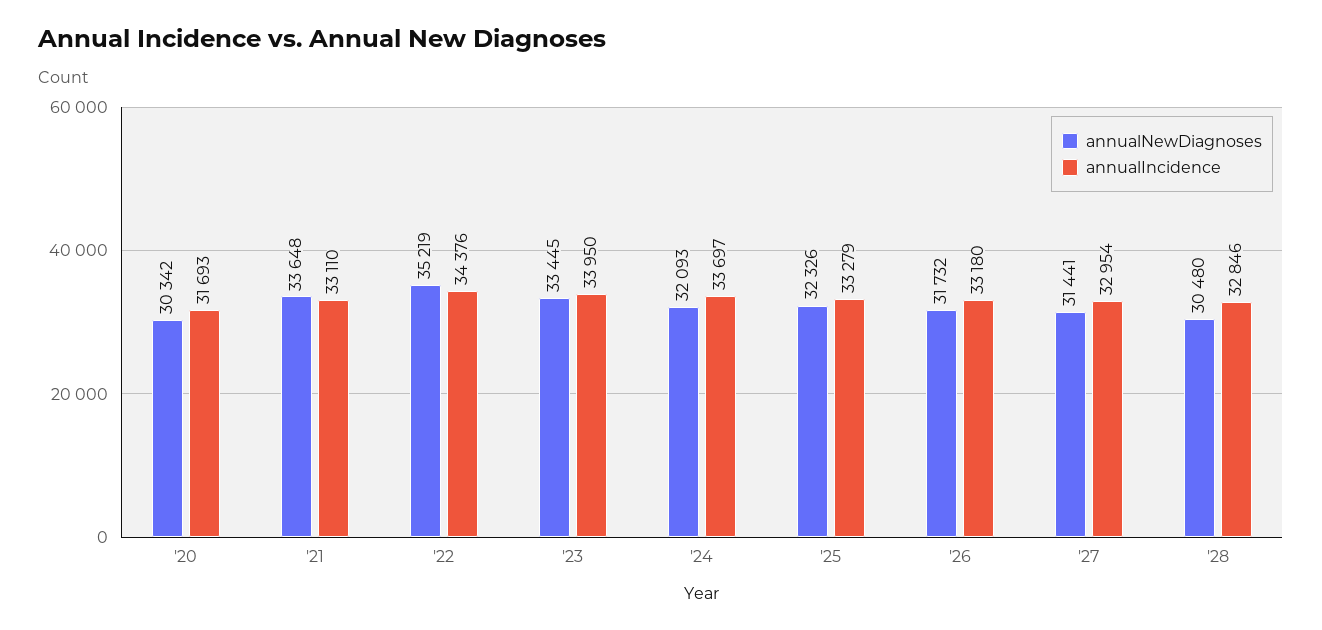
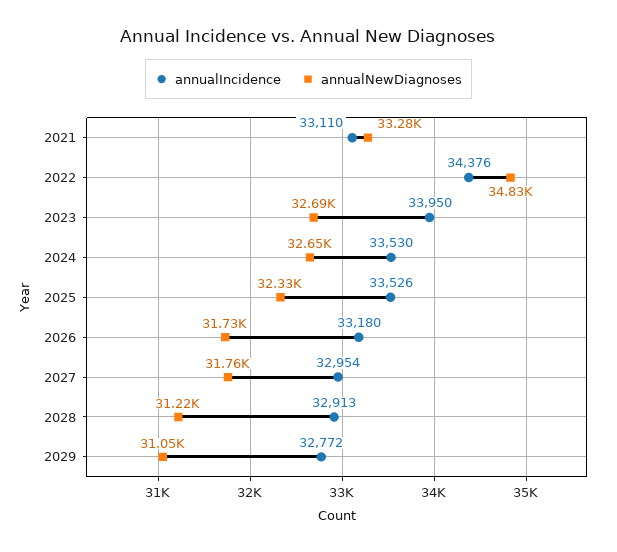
annualNewDiagnoses, '20: 30342 -> none
annualIncidence, '20: 31693 -> none
annualNewDiagnoses, '21: 33648 -> 33280
annualNewDiagnoses, '22: 35219 -> 34830
annualNewDiagnoses, '23: 33445 -> 32690
annualNewDiagnoses, '24: 32093 -> 32650
annualIncidence, '24: 33697 -> 33530
annualIncidence, '25: 33279 -> 33526
annualNewDiagnoses, '27: 31441 -> 31760
annualNewDiagnoses, '28: 30480 -> 31220
annualIncidence, '28: 32846 -> 32913
annualIncidence, 2029: none -> 32772
annualNewDiagnoses, 2029: none -> 31050

